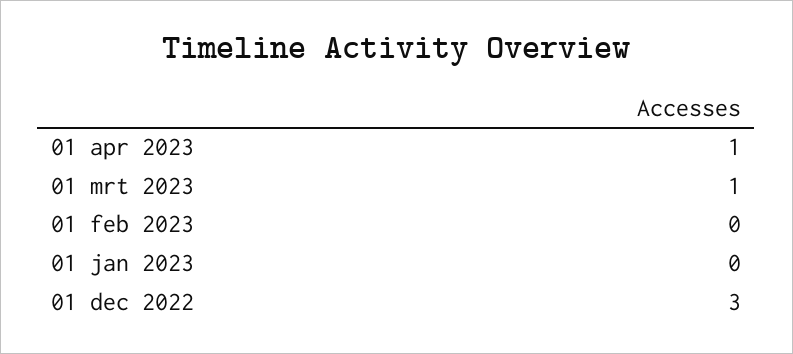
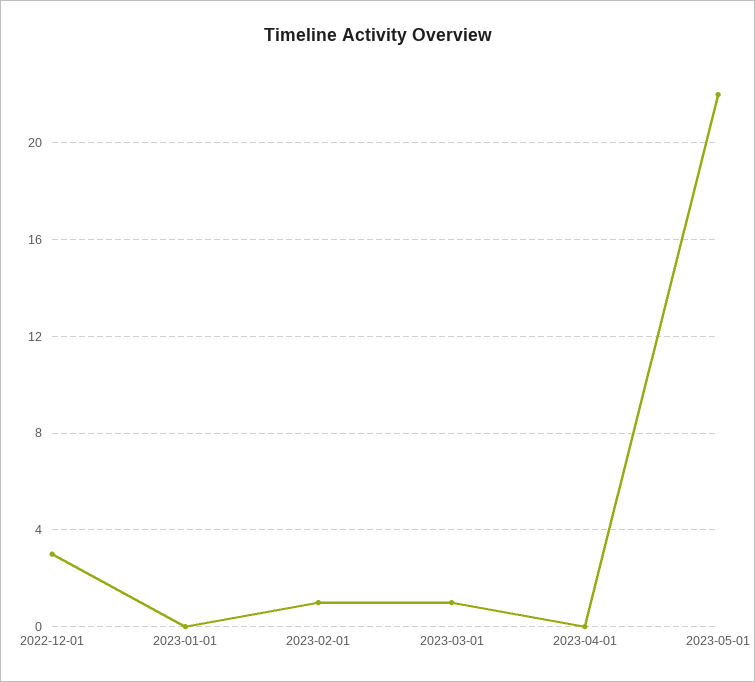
01 apr 2023: 1 -> 0
01 feb 2023: 0 -> 1
2023-05-01: none -> 22

